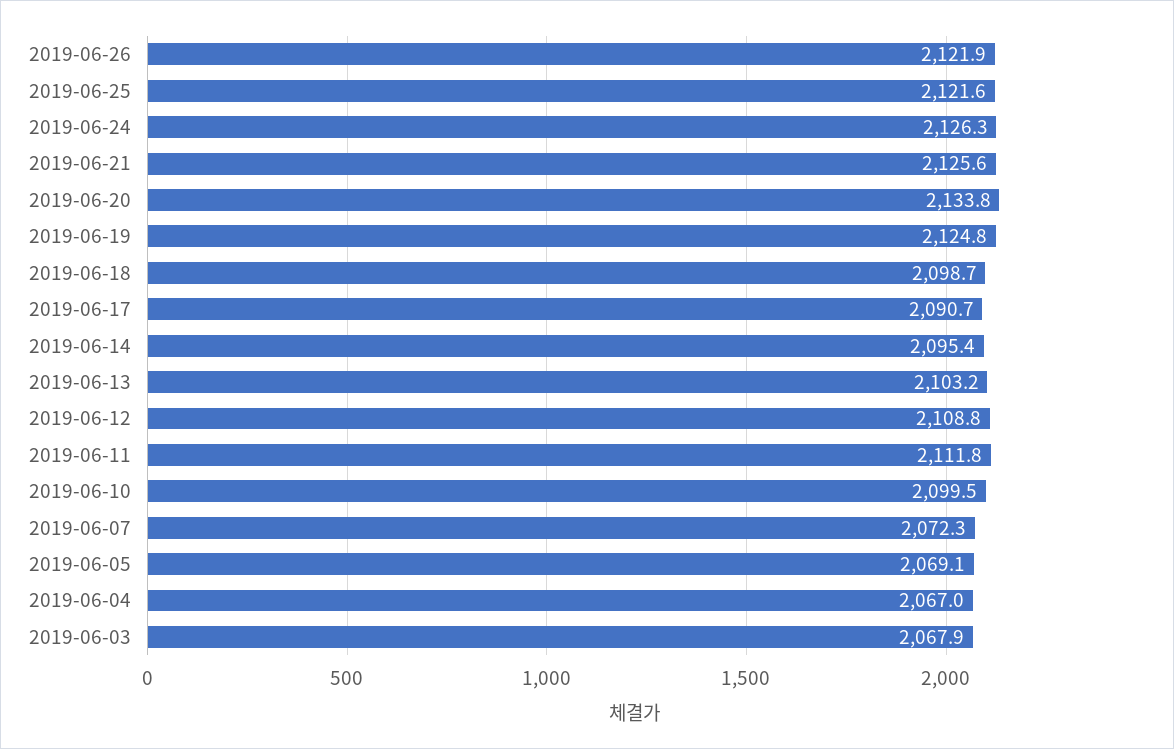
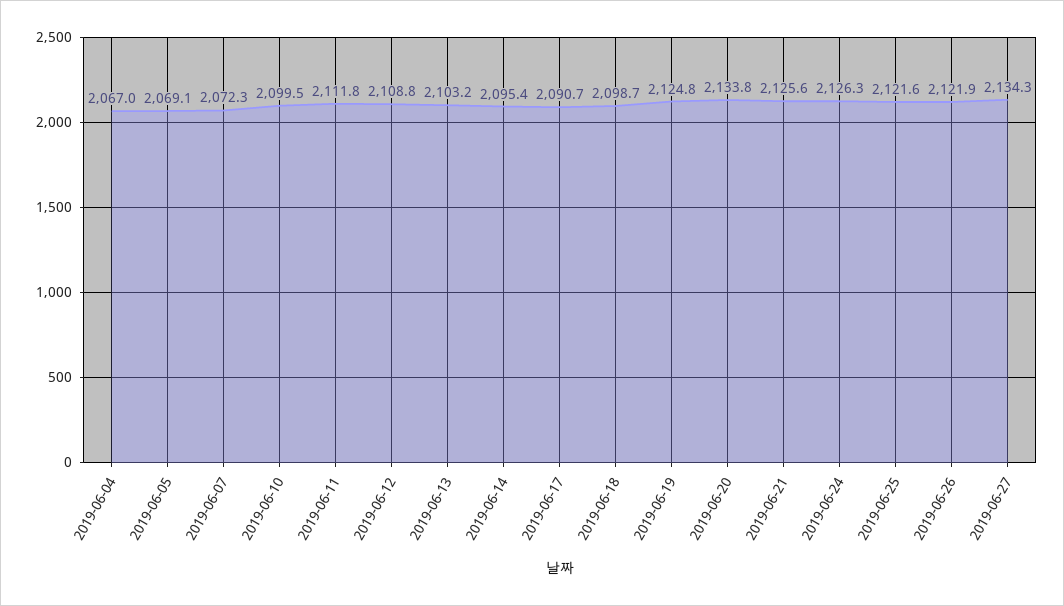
2019-06-03: 2067.9 -> none
2019-06-27: none -> 2134.3

